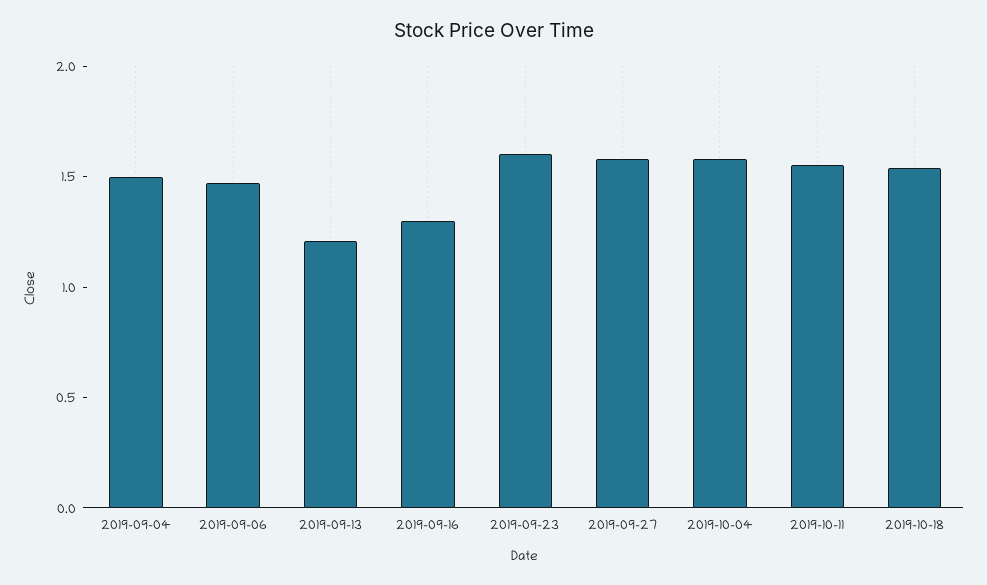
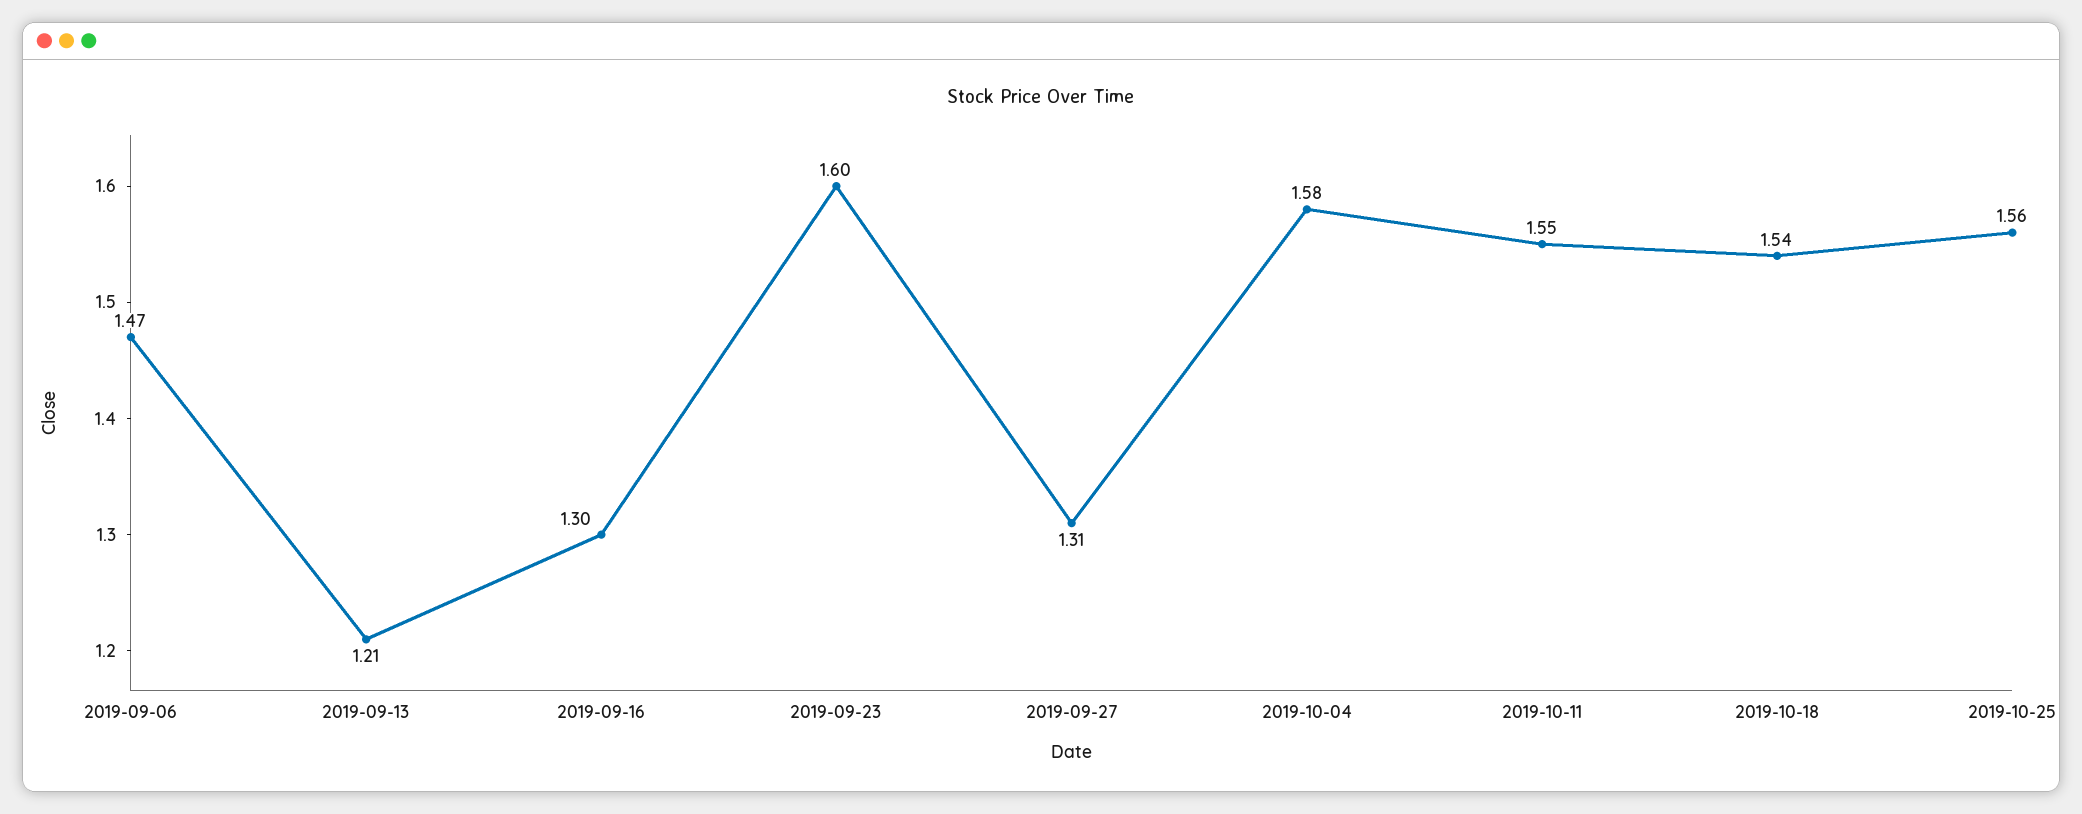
2019-09-04: 1.5 -> none
2019-09-27: 1.6 -> 1.31
2019-10-25: none -> 1.56

